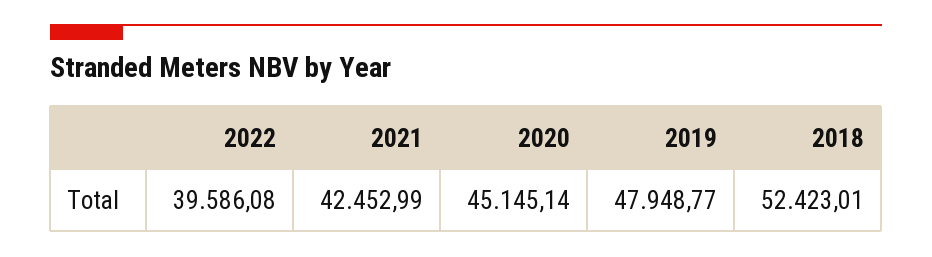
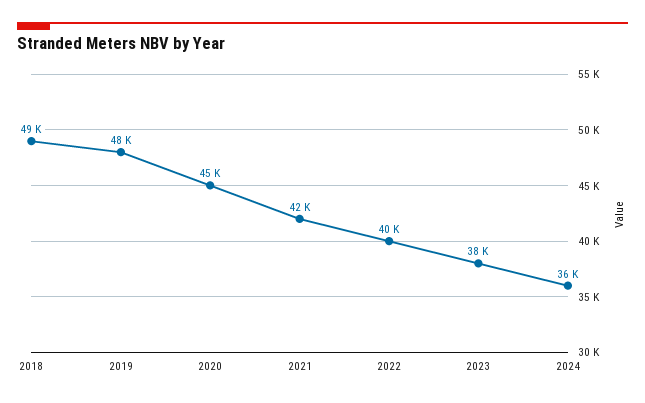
2018: 52423.01 -> 49000
2023: none -> 38000
2024: none -> 36000

